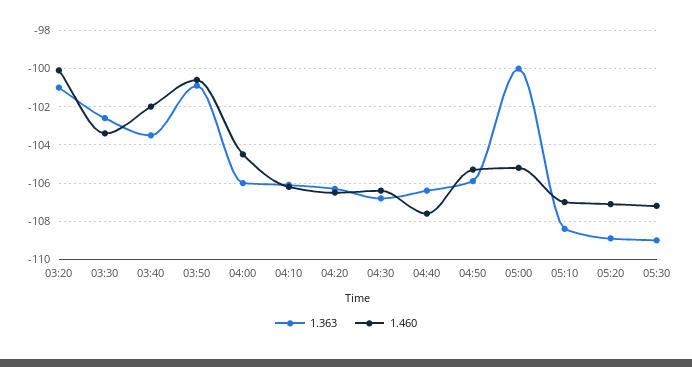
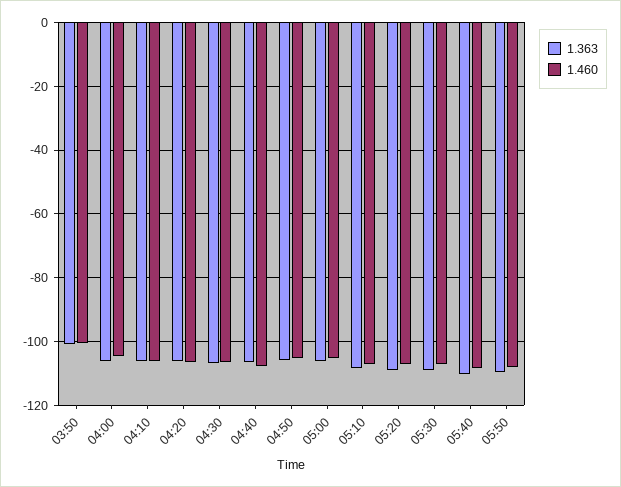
1.363, 03:20: -101 -> none
1.460, 03:20: -100 -> none
1.363, 03:30: -102.5 -> none
1.460, 03:30: -103.5 -> none
1.363, 03:40: -103.5 -> none
1.460, 03:40: -102 -> none
1.363, 05:00: -100 -> -106
1.363, 05:40: none -> -110
1.460, 05:40: none -> -108
1.363, 05:50: none -> -110
1.460, 05:50: none -> -108

